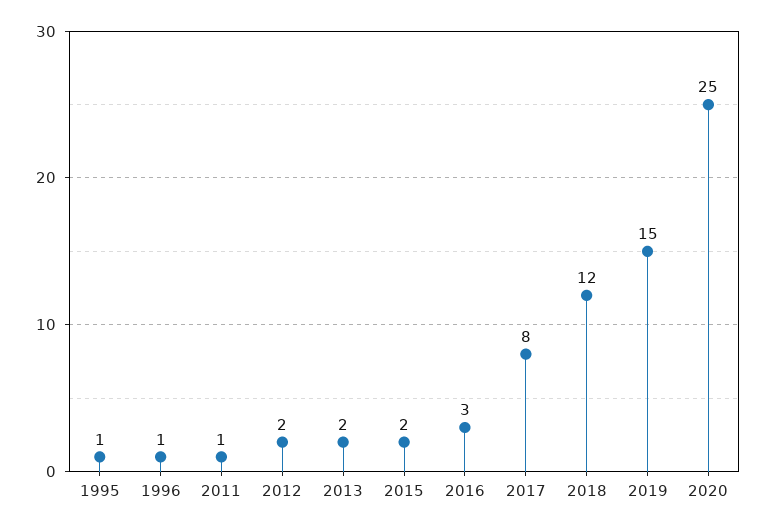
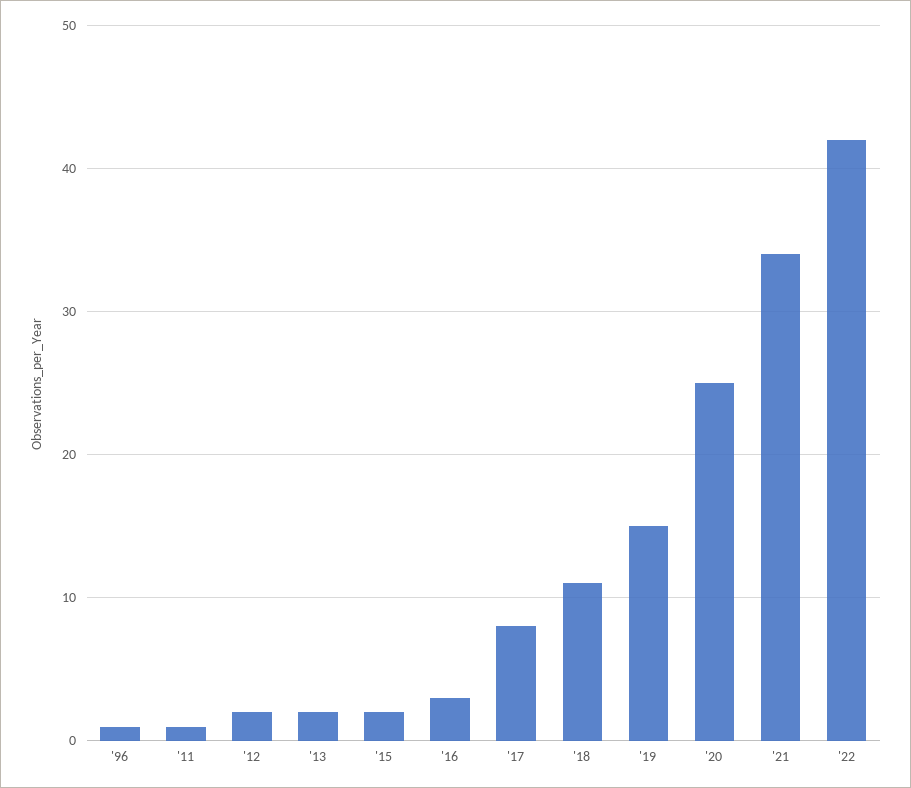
1995: 1 -> none
2018: 12 -> 11
'21: none -> 34
'22: none -> 42

